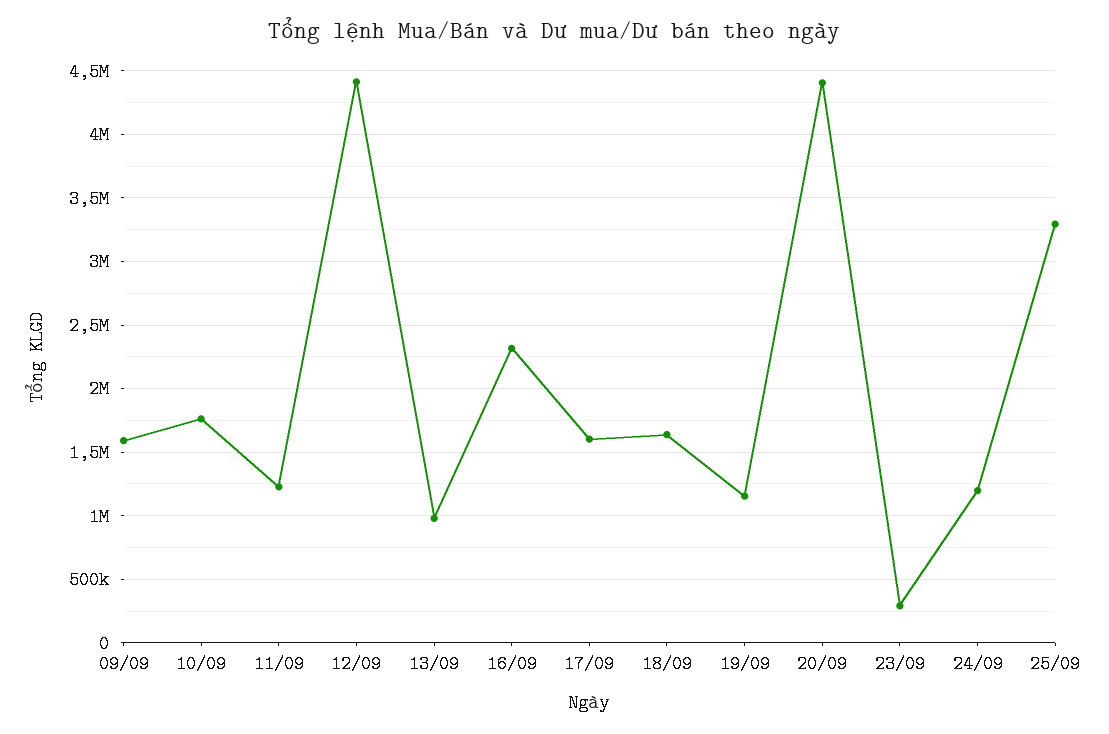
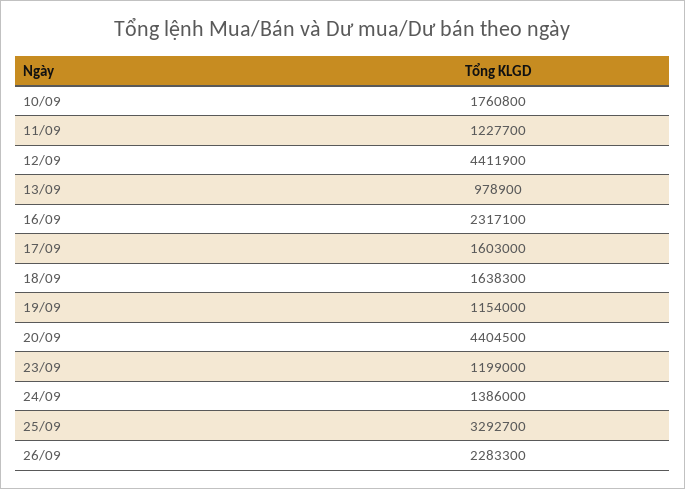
09/09: 1600000 -> none
23/09: 300000 -> 1199000
24/09: 1200000 -> 1386000
26/09: none -> 2283300

